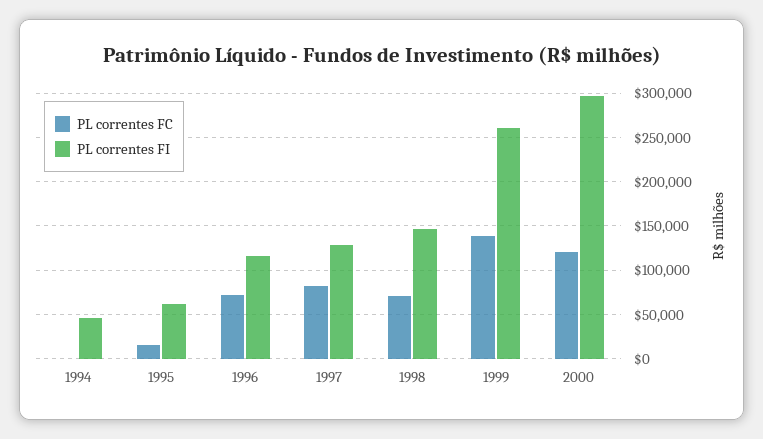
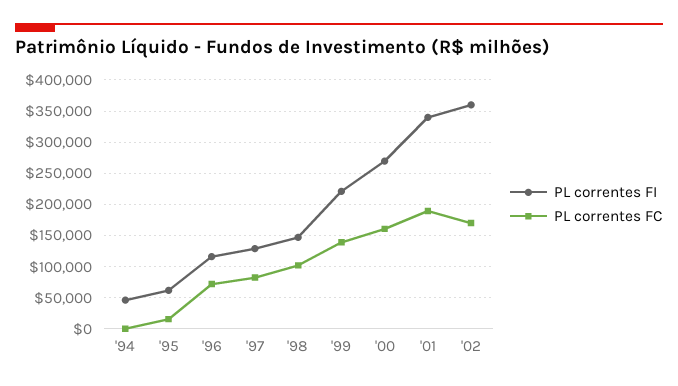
PL correntes FC, 1998: 70000 -> 100000
PL correntes FI, 1999: 260000 -> 220000
PL correntes FC, 2000: 120000 -> 160000
PL correntes FI, 2000: 300000 -> 270000
PL correntes FI, '01: none -> 340000
PL correntes FC, '01: none -> 190000
PL correntes FI, '02: none -> 360000
PL correntes FC, '02: none -> 170000

